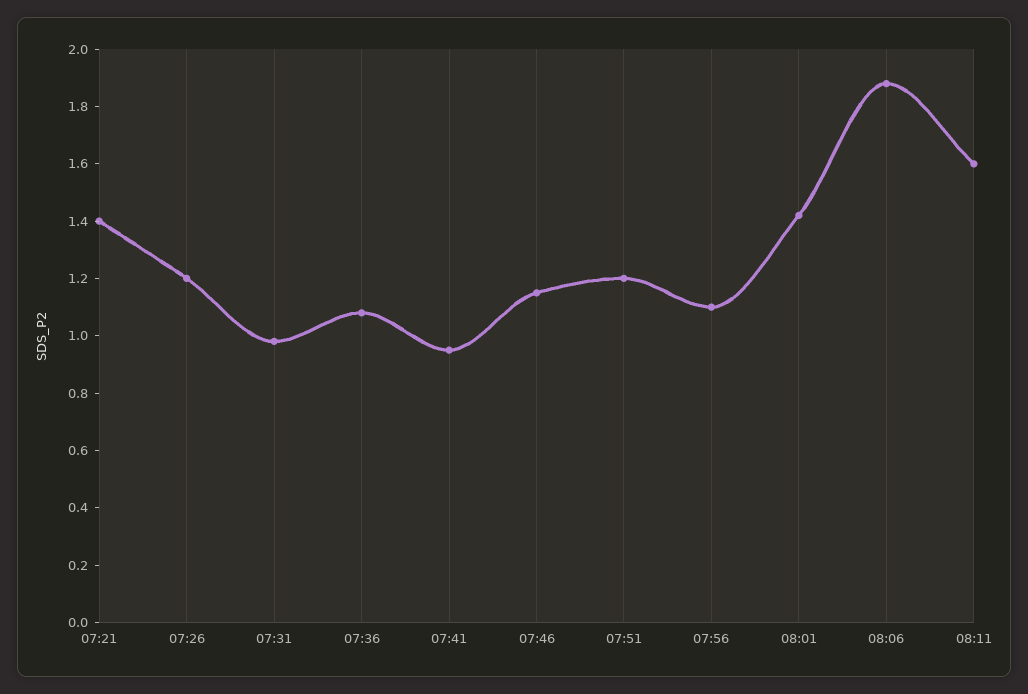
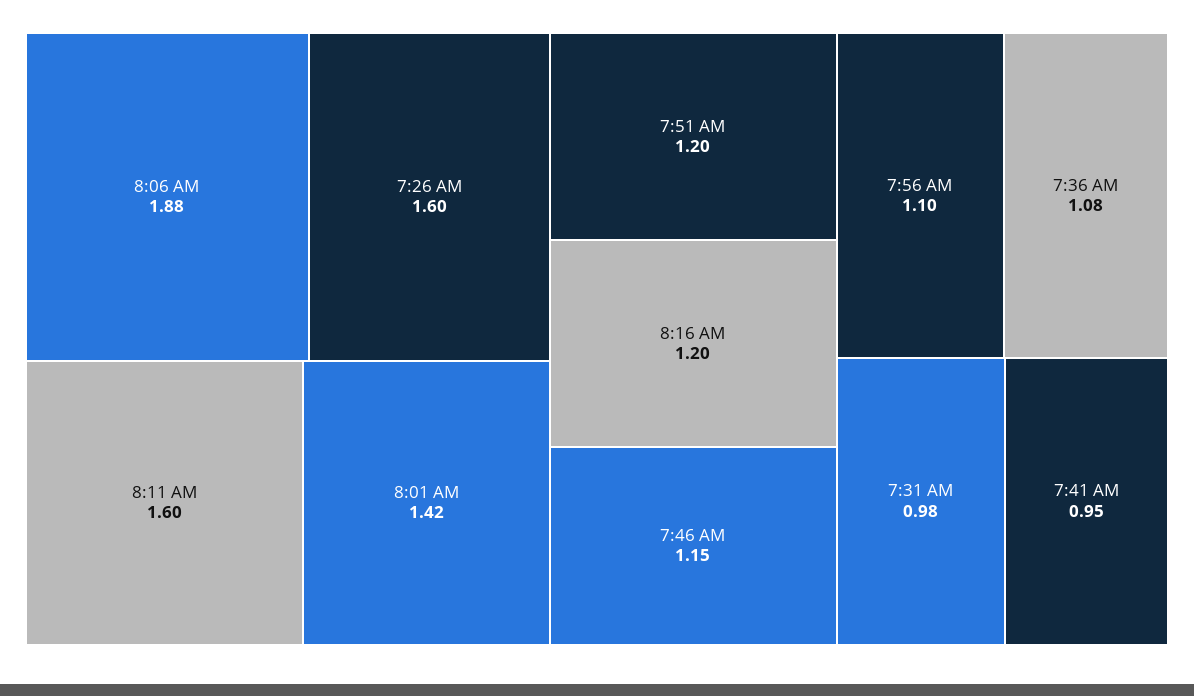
07:21: 1.4 -> none
07:26: 1.2 -> 1.6
8:16 AM: none -> 1.2

